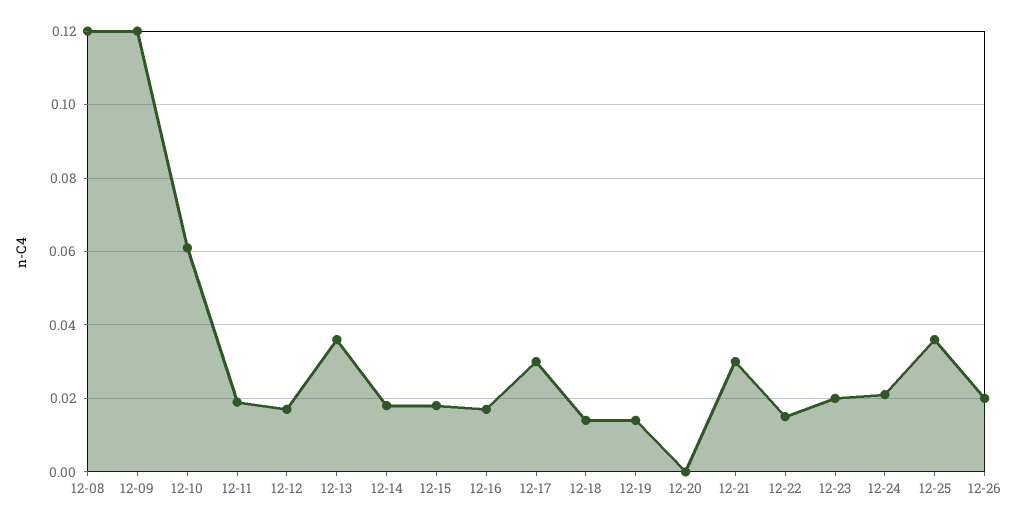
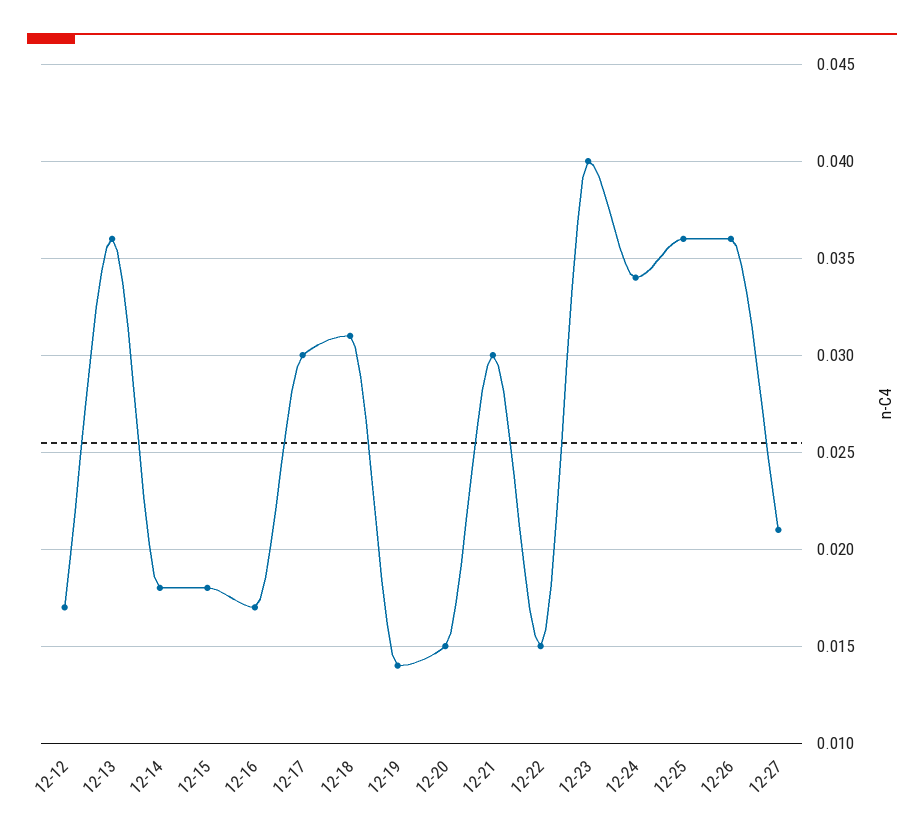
12-08: 0.12 -> none
12-09: 0.12 -> none
12-10: 0.06 -> none
12-11: 0.02 -> none
12-18: 0.015 -> 0.031
12-20: 0 -> 0.015
12-23: 0.02 -> 0.04
12-24: 0.02 -> 0.034
12-26: 0.02 -> 0.036
12-27: none -> 0.021

